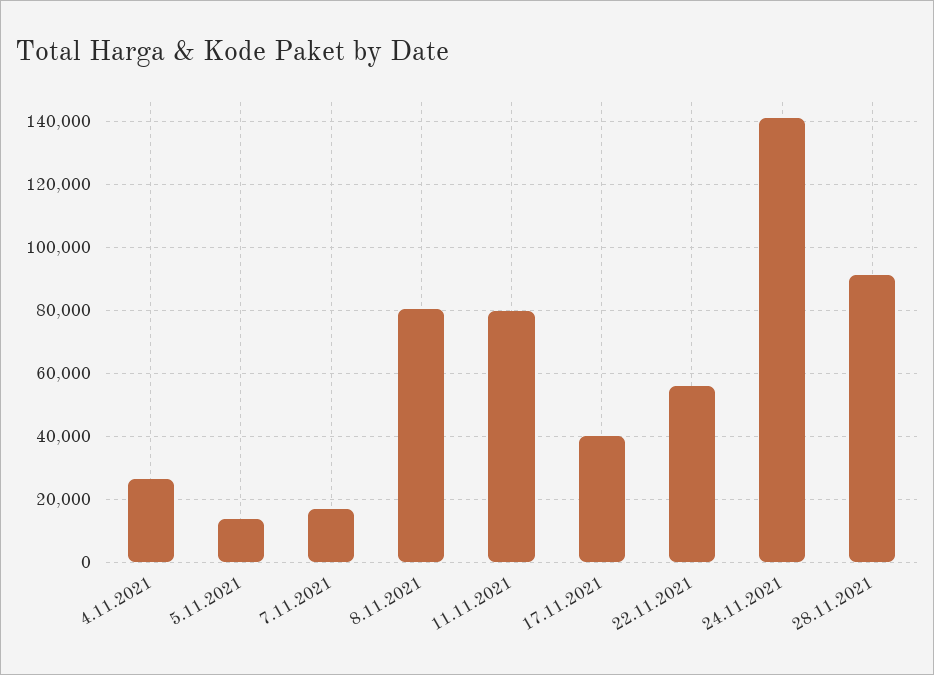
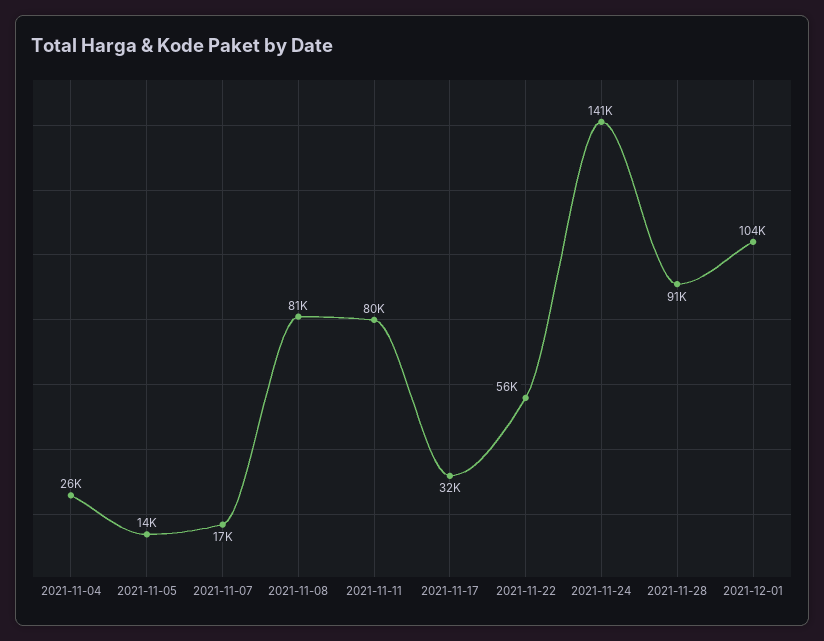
17.11.2021: 40000 -> 32000
2021-12-01: none -> 104000

